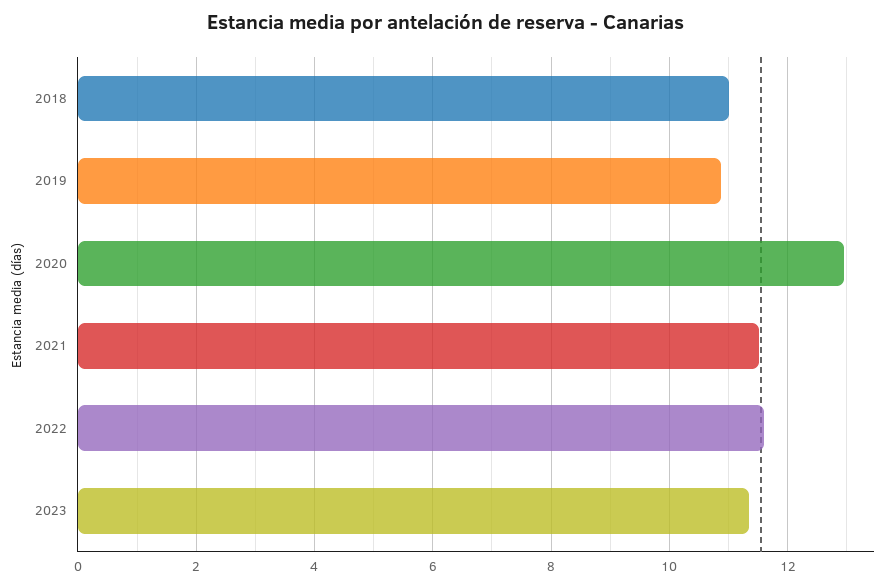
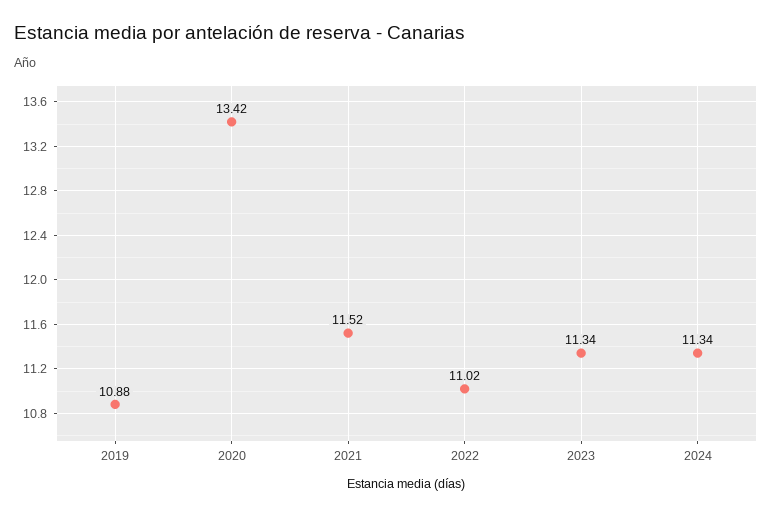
2018: 11 -> none
2020: 13 -> 13.42
2022: 11.6 -> 11.02
2024: none -> 11.34

